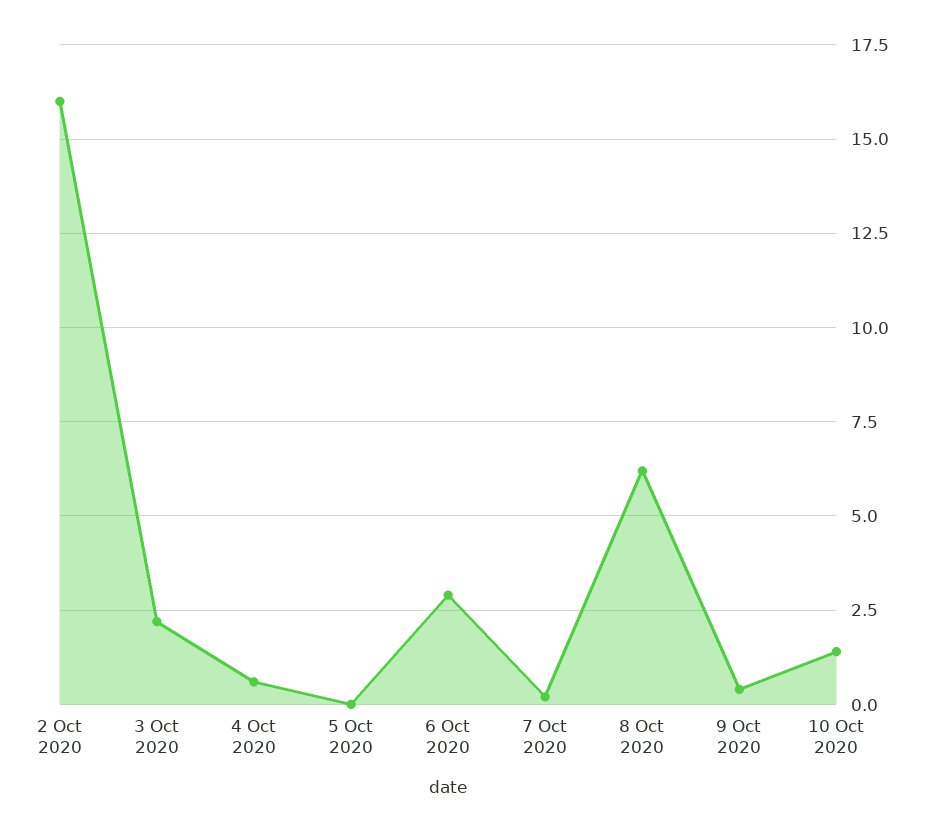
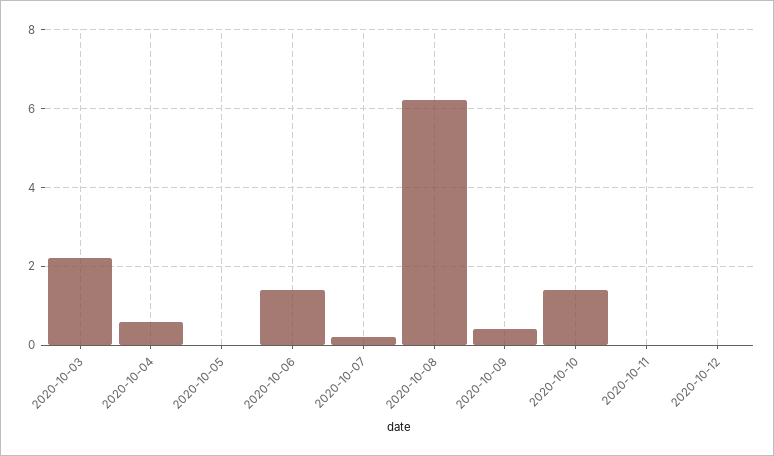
2 Oct 2020: 16 -> none
6 Oct 2020: 3 -> 1.5
2020-10-11: none -> 0
2020-10-12: none -> 0

